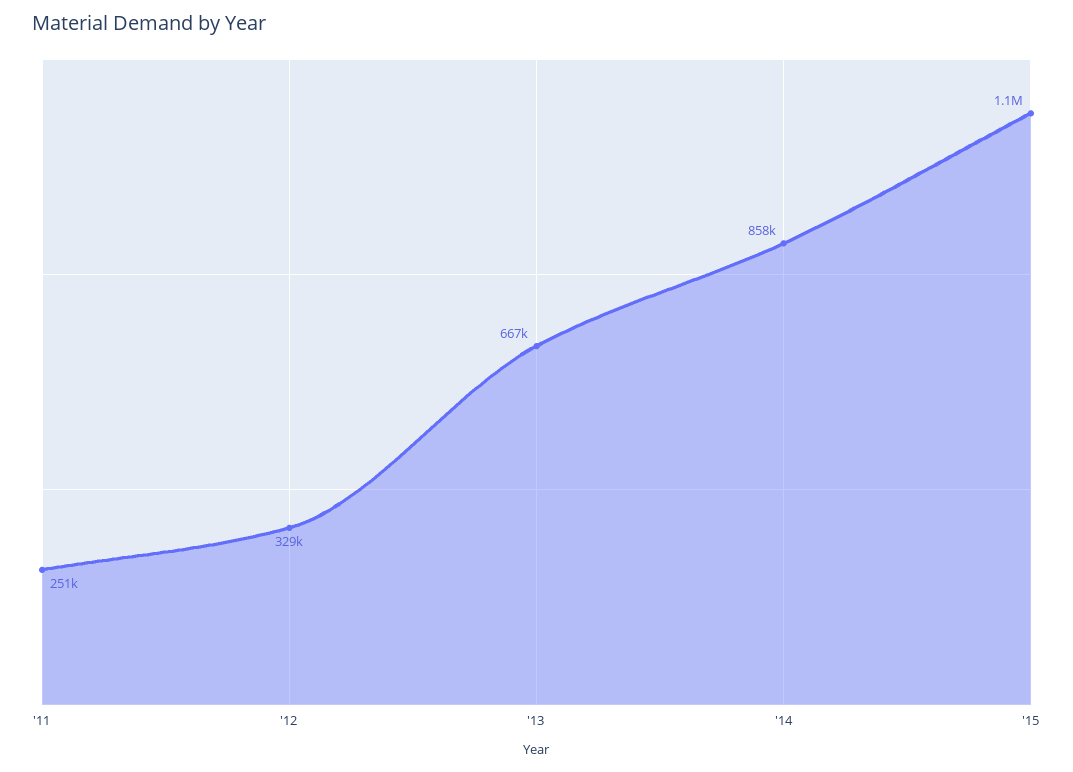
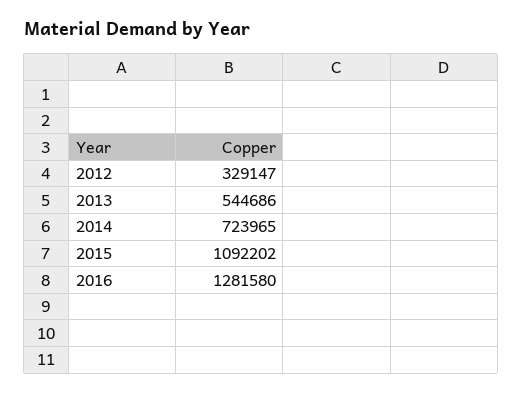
'11: 251000 -> none
'13: 667000 -> 544686
'14: 858000 -> 723965
2016: none -> 1281580

